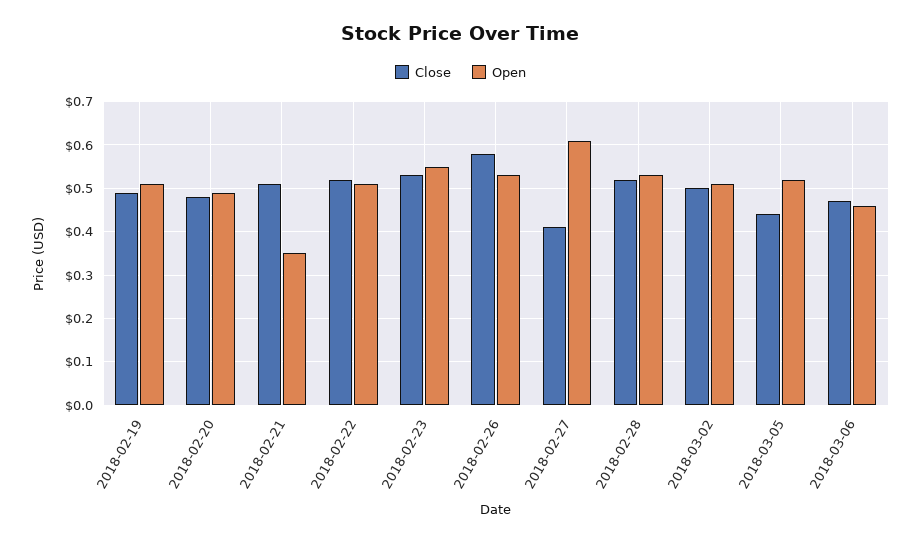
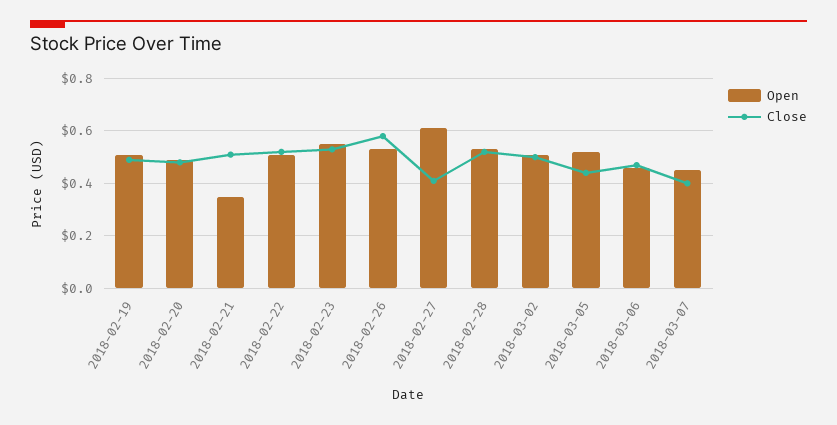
Open, 2018-03-07: none -> 0.45
Close, 2018-03-07: none -> 0.4

